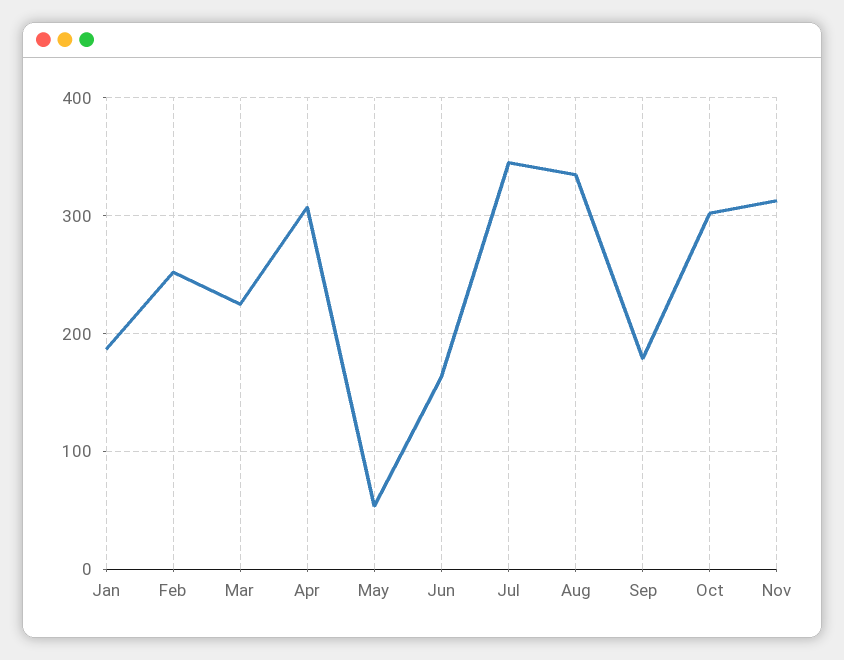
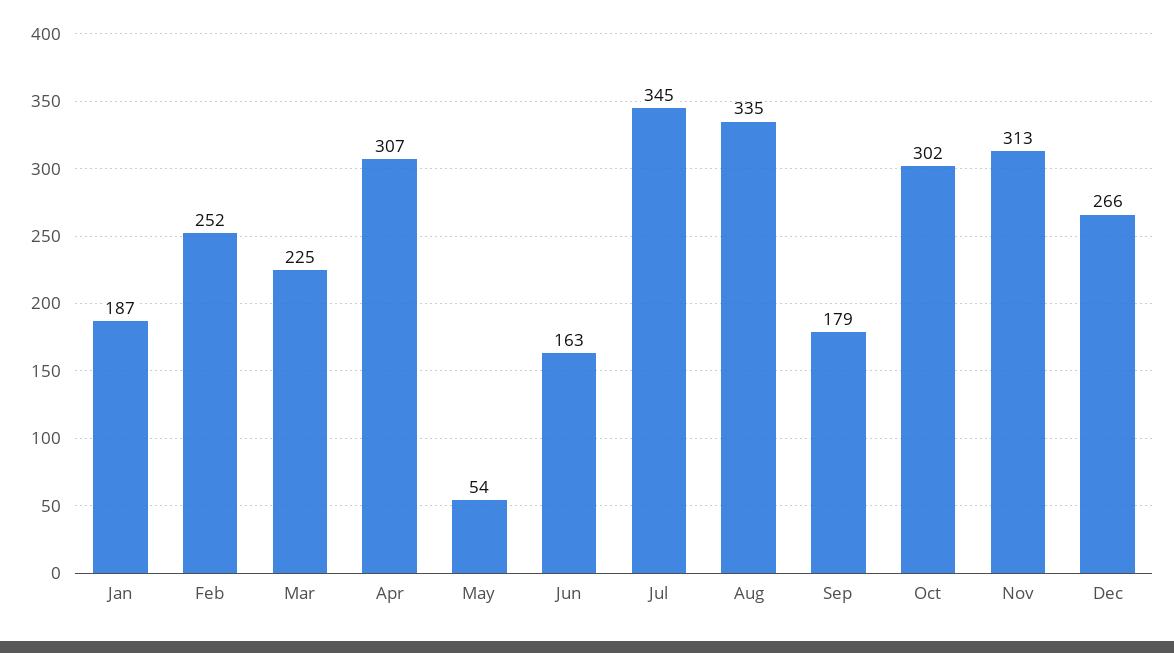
Dec: none -> 266

